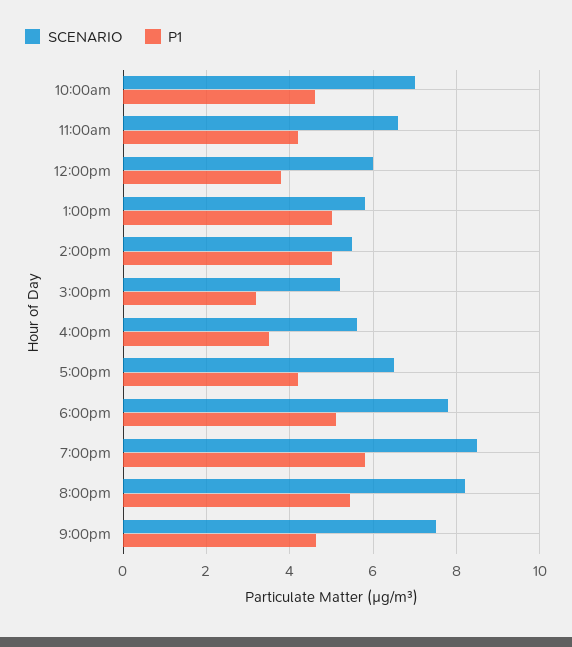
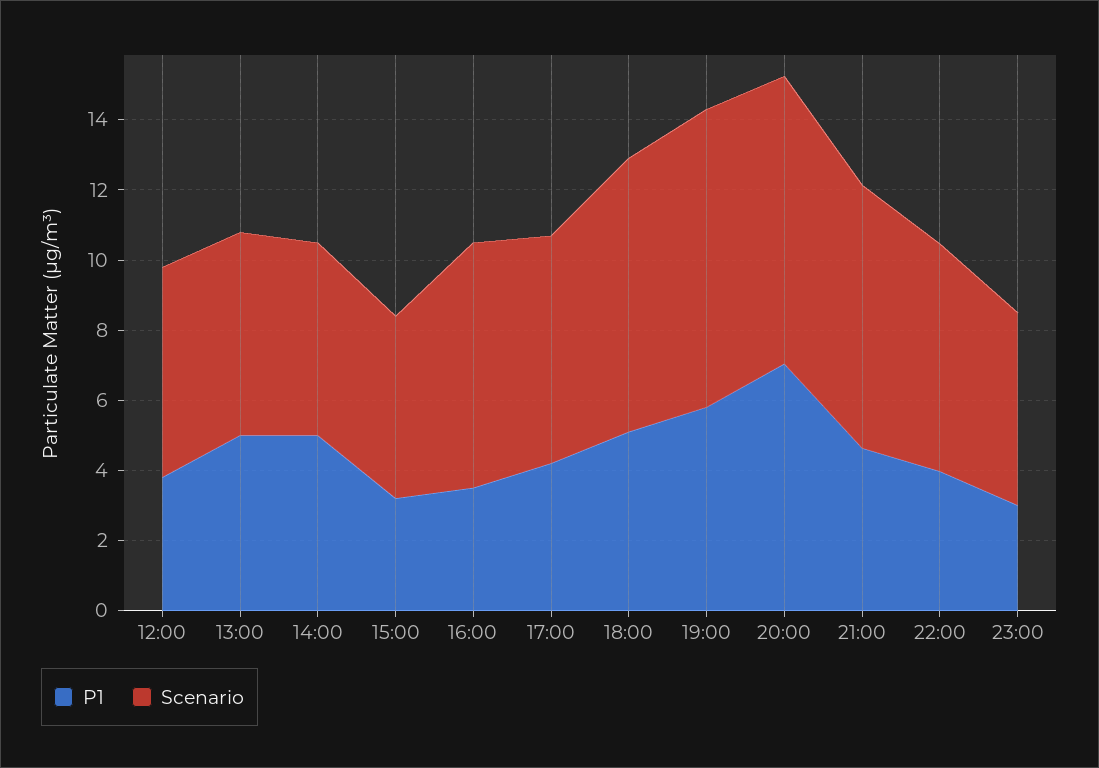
SCENARIO, 10:00am: 7 -> none
P1, 10:00am: 4.6 -> none
SCENARIO, 11:00am: 6.6 -> none
P1, 11:00am: 4.2 -> none
SCENARIO, 4:00pm: 5.6 -> 7
P1, 8:00pm: 5.4 -> 7
P1, 22:00: none -> 4
SCENARIO, 22:00: none -> 6.5
P1, 23:00: none -> 3
SCENARIO, 23:00: none -> 5.5

